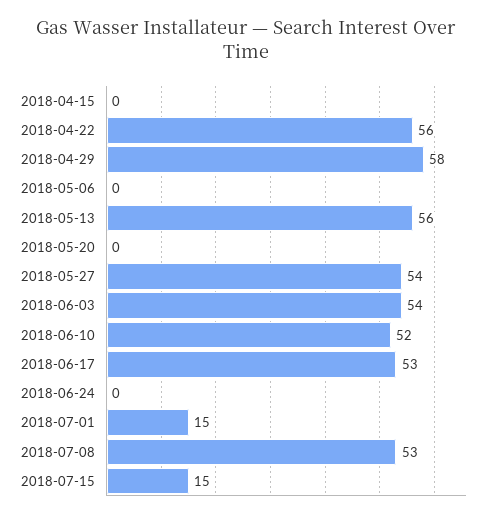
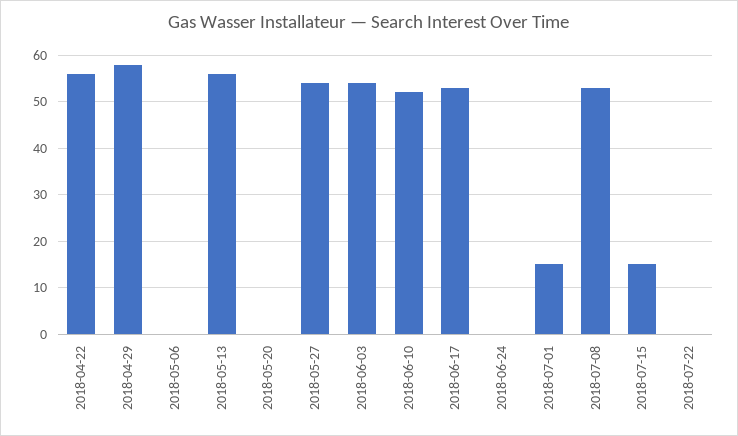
2018-04-15: 0 -> none
2018-07-22: none -> 0

